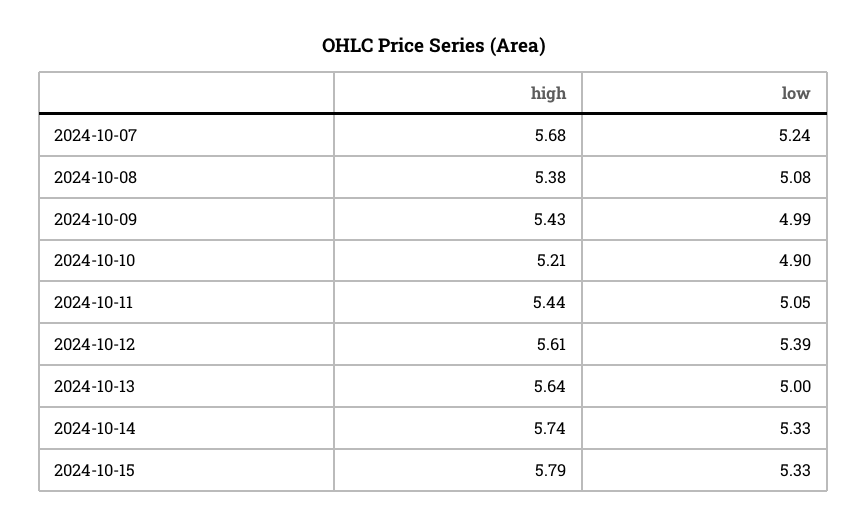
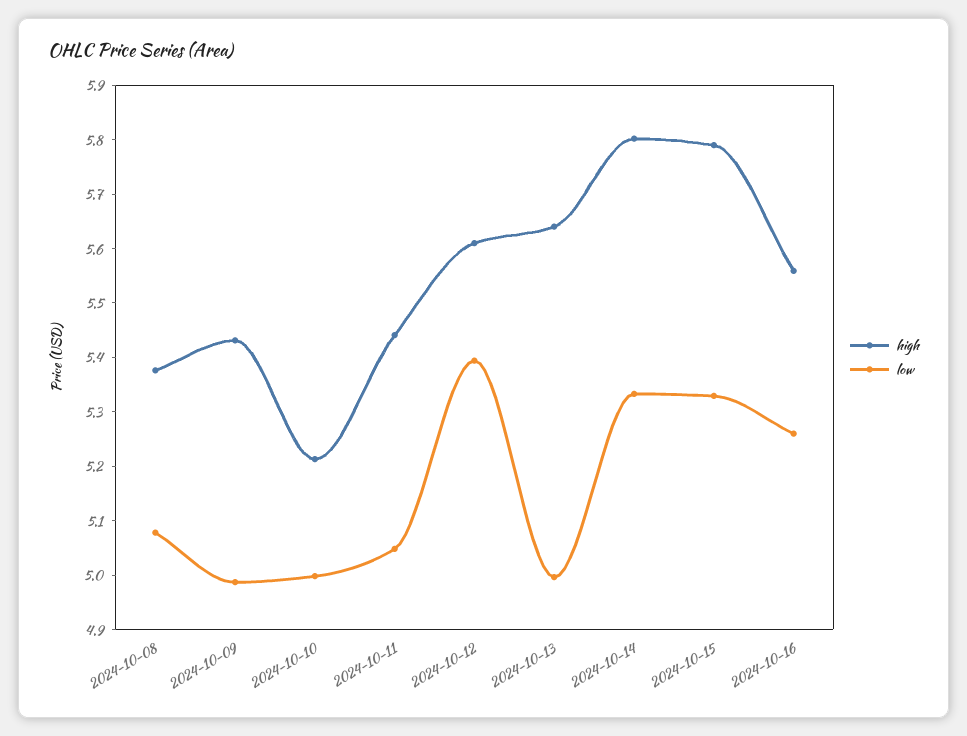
high, 2024-10-07: 5.68 -> none
low, 2024-10-07: 5.24 -> none
low, 2024-10-10: 4.9 -> 5
high, 2024-10-14: 5.74 -> 5.8
high, 2024-10-16: none -> 5.56
low, 2024-10-16: none -> 5.26

